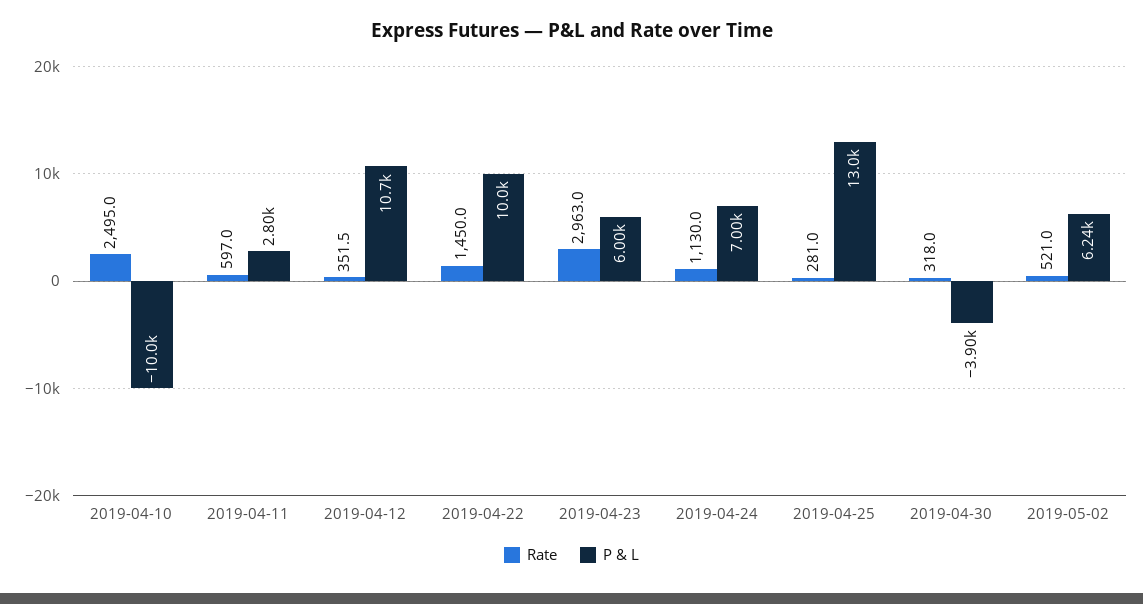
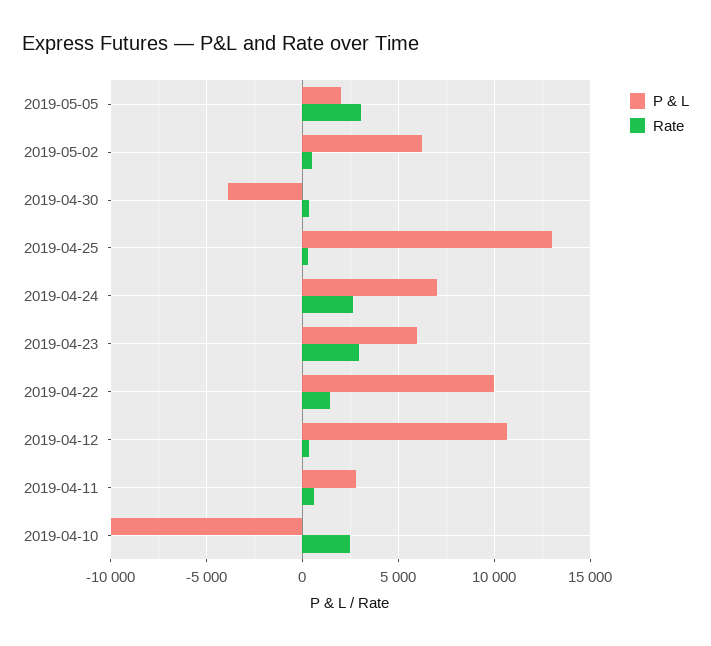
Rate, 2019-04-24: 1130 -> 2500
P & L, 2019-05-05: none -> 2000
Rate, 2019-05-05: none -> 3000

